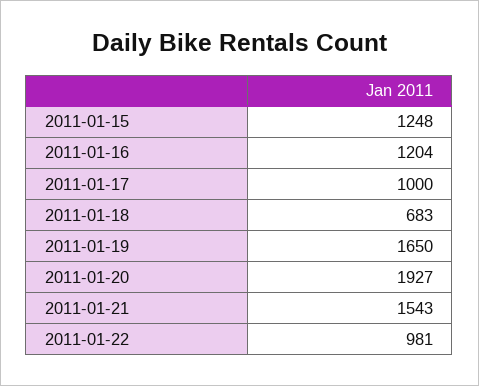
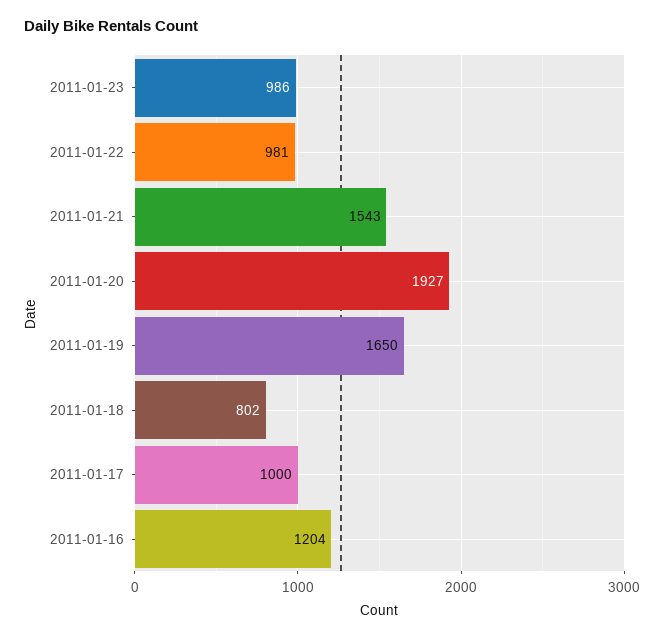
2011-01-15: 1248 -> none
2011-01-18: 683 -> 802
2011-01-23: none -> 986

